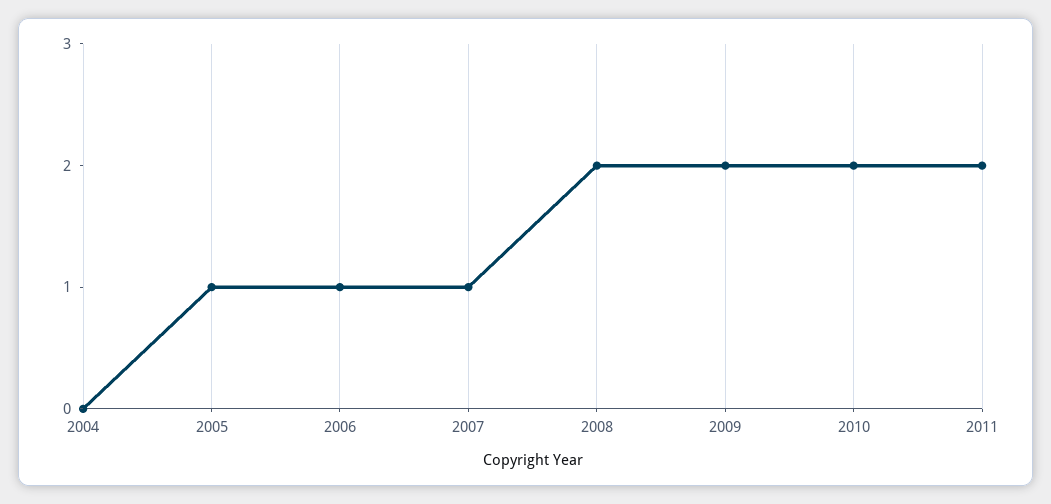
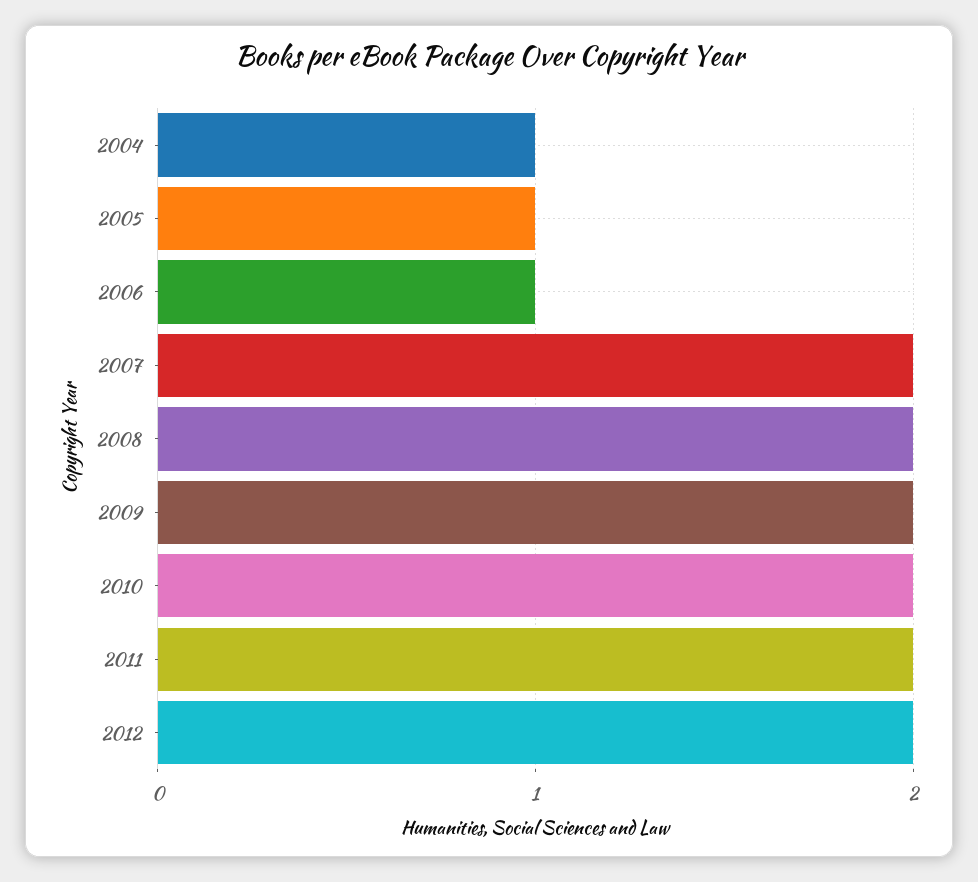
2004: 0 -> 1
2007: 1 -> 2
2012: none -> 2

